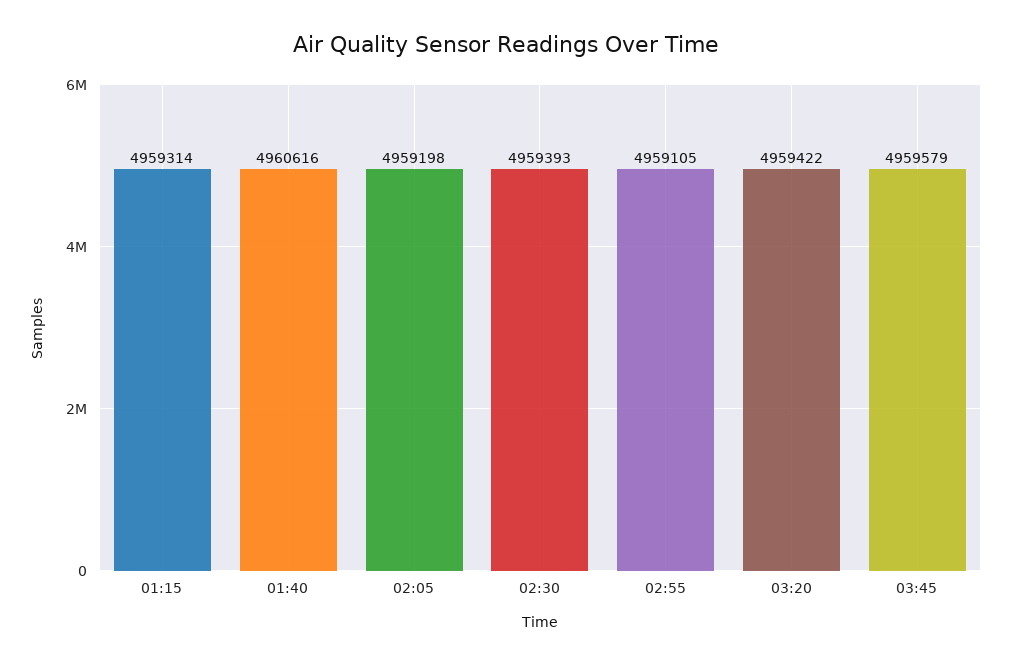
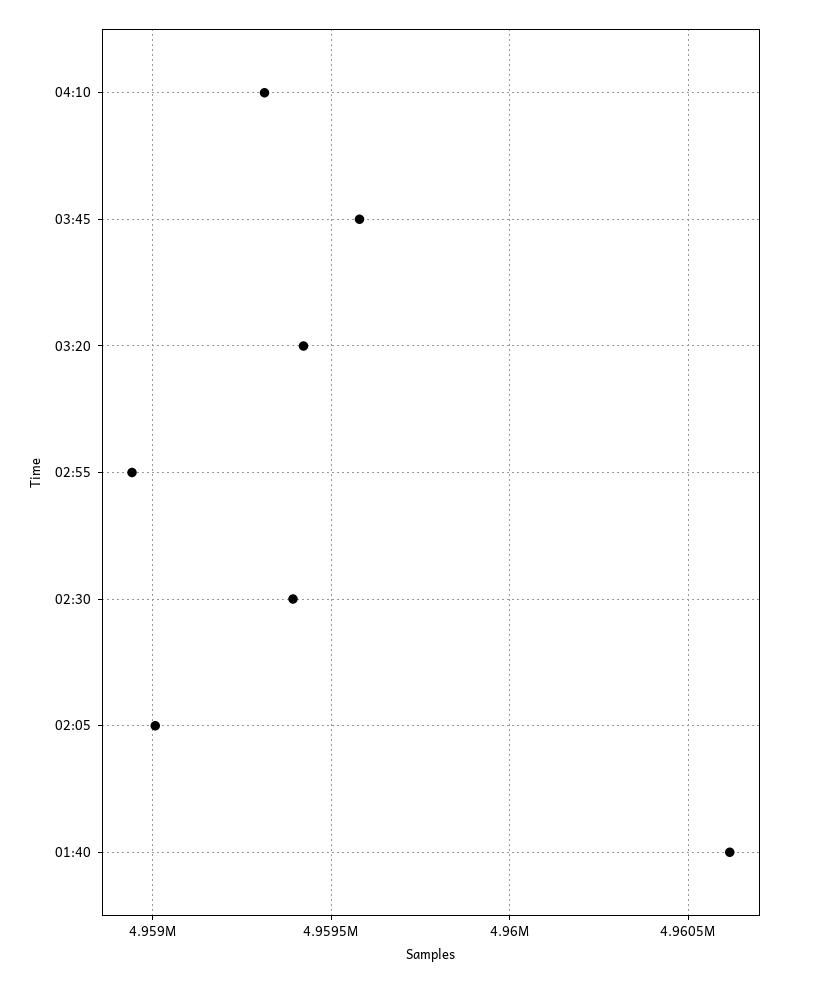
01:15: 4959314 -> none
02:05: 4959198 -> 4959000
02:55: 4959105 -> 4958950
04:10: none -> 4959300

